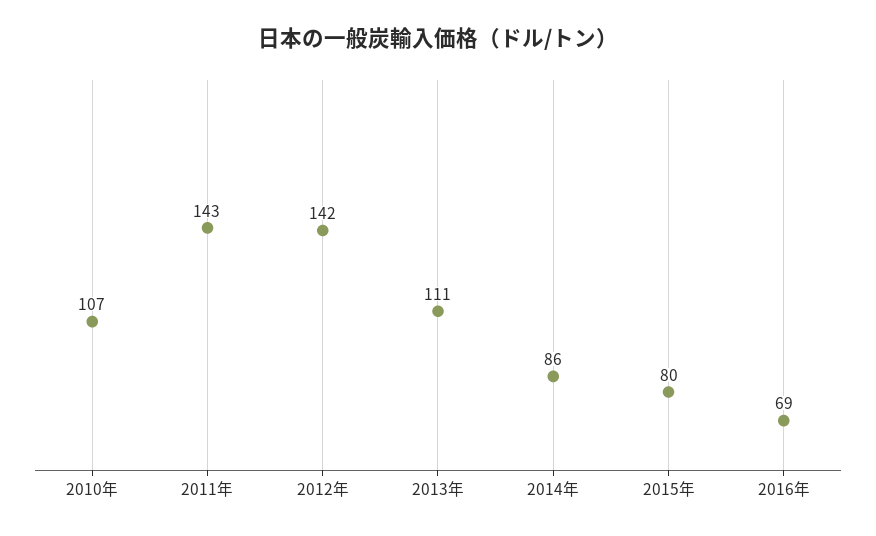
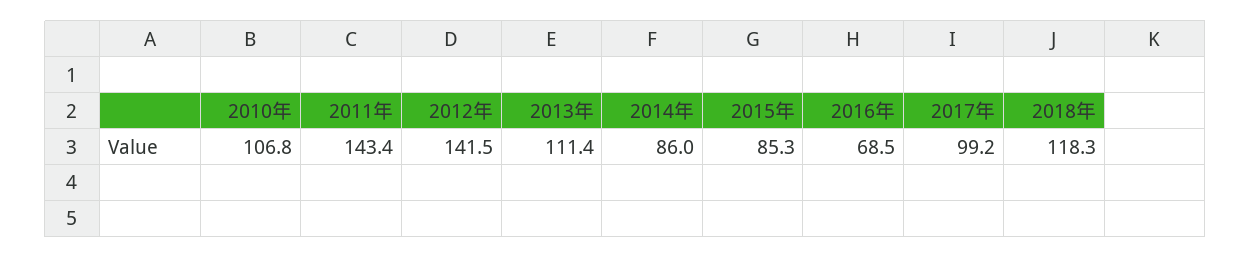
2015年: 80 -> 85.3
2017年: none -> 99.2
2018年: none -> 118.3

